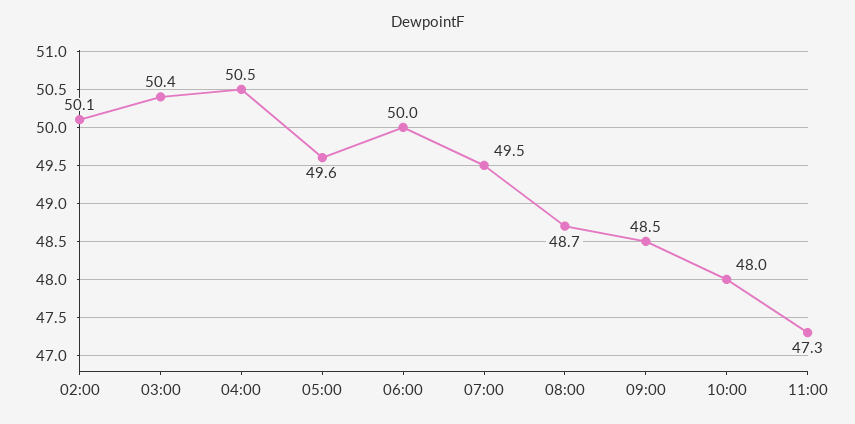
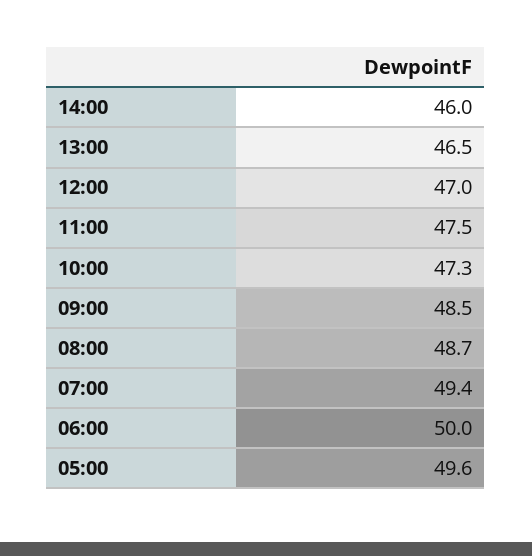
02:00: 50.1 -> none
03:00: 50.4 -> none
04:00: 50.5 -> none
07:00: 49.5 -> 49.4
10:00: 48 -> 47.3
11:00: 47.3 -> 47.5
14:00: none -> 46
13:00: none -> 46.5
12:00: none -> 47

